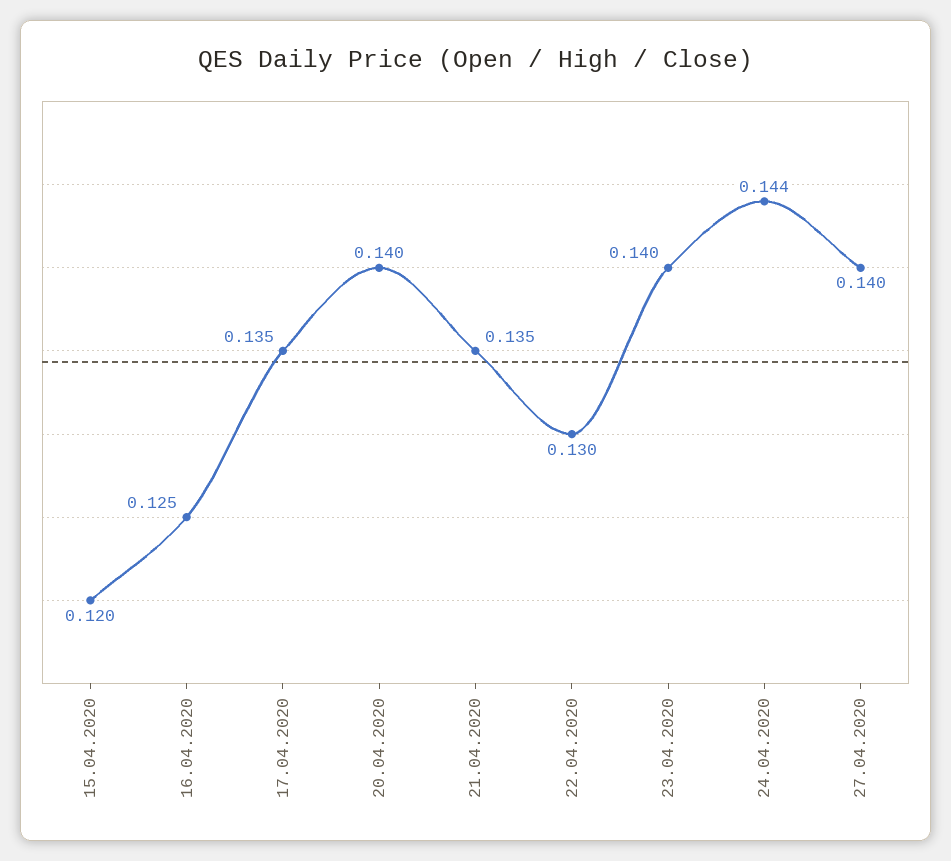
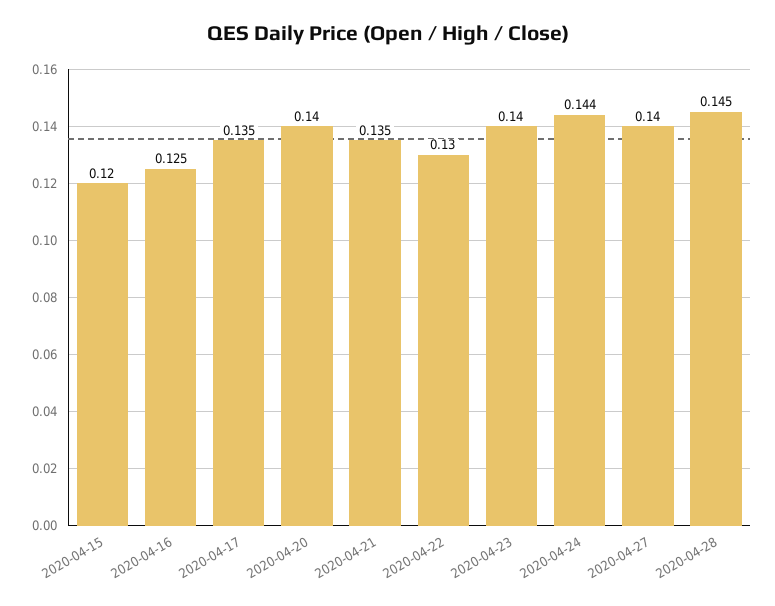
2020-04-28: none -> 0.145

